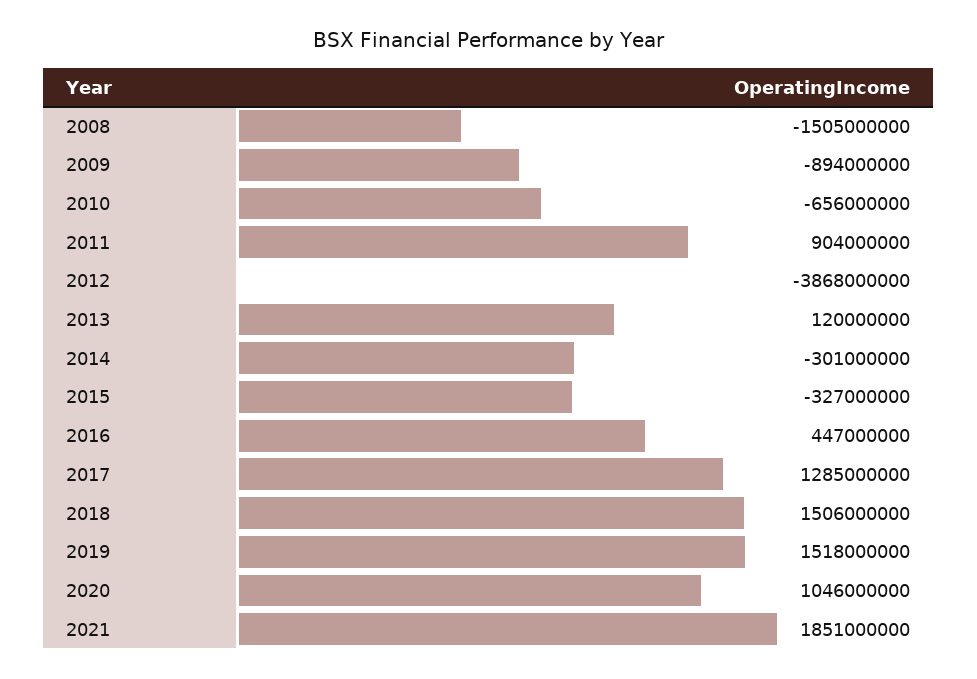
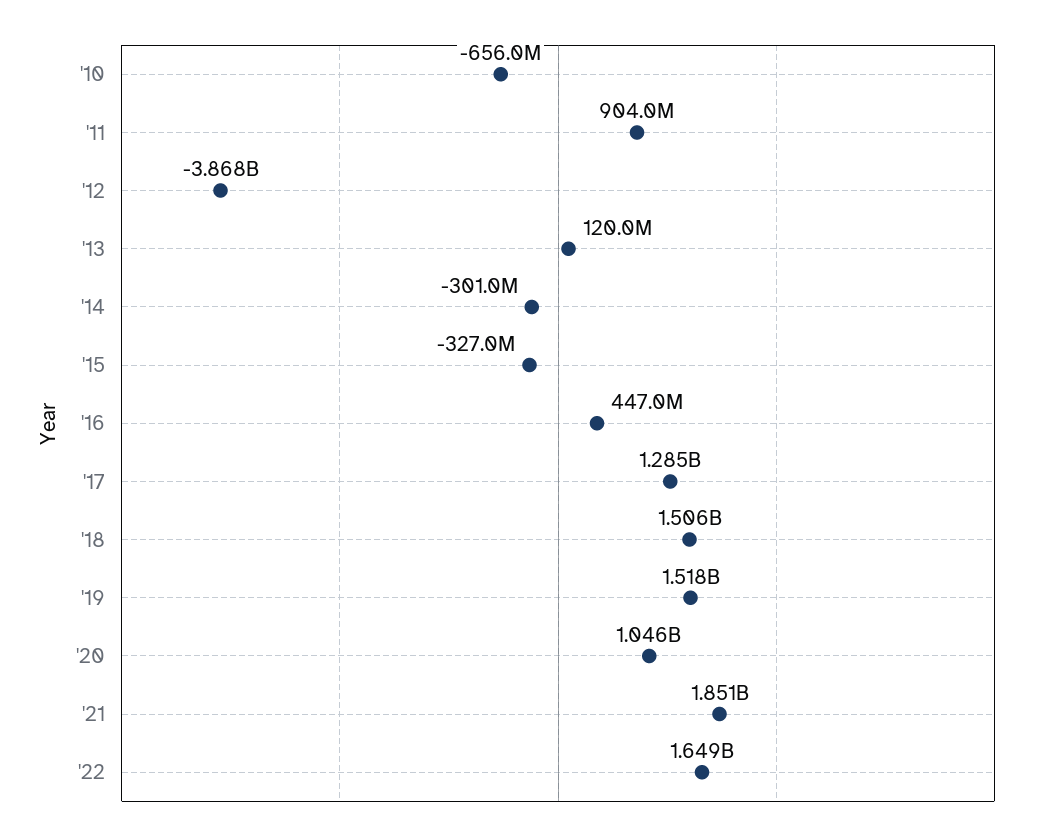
2008: -1505000000 -> none
2009: -894000000 -> none
'22: none -> 1649000000

